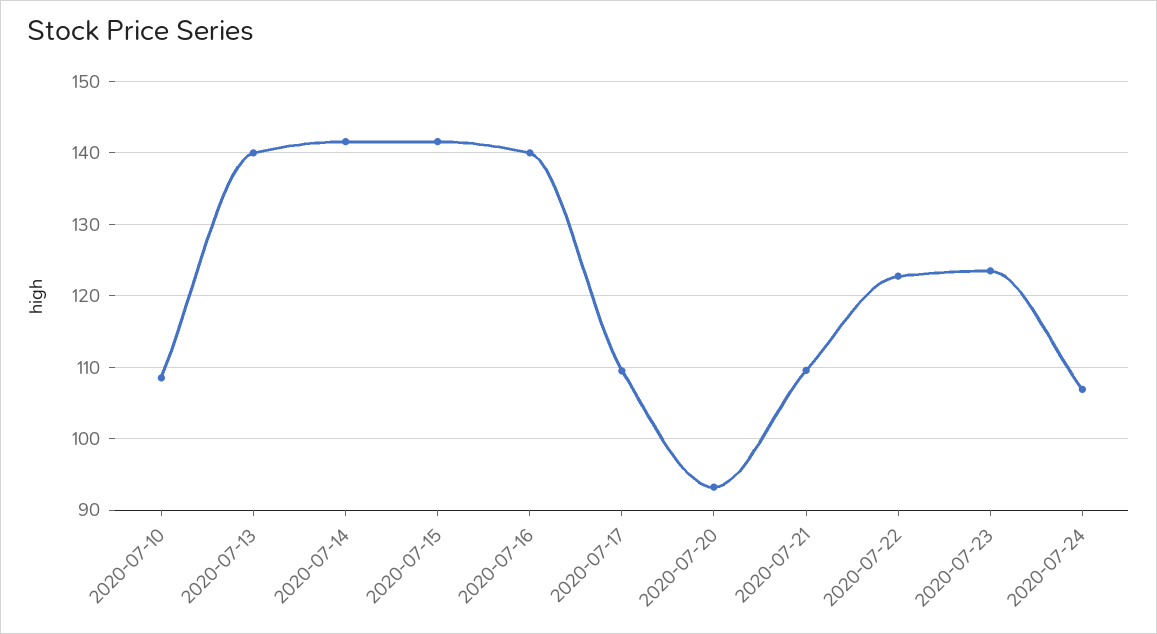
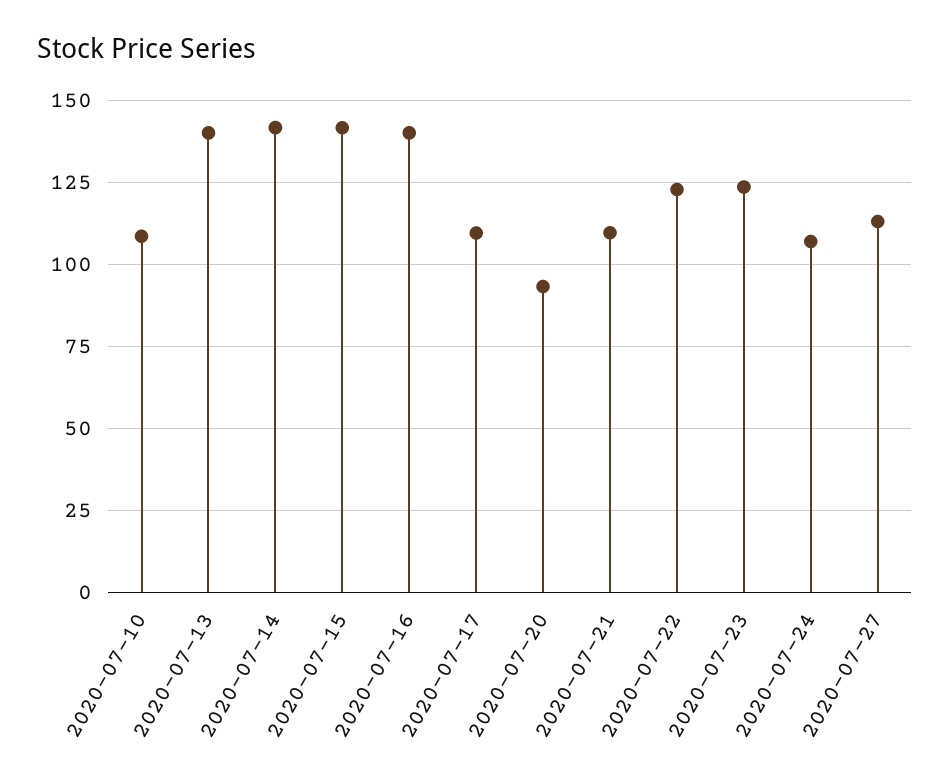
2020-07-27: none -> 112.5

